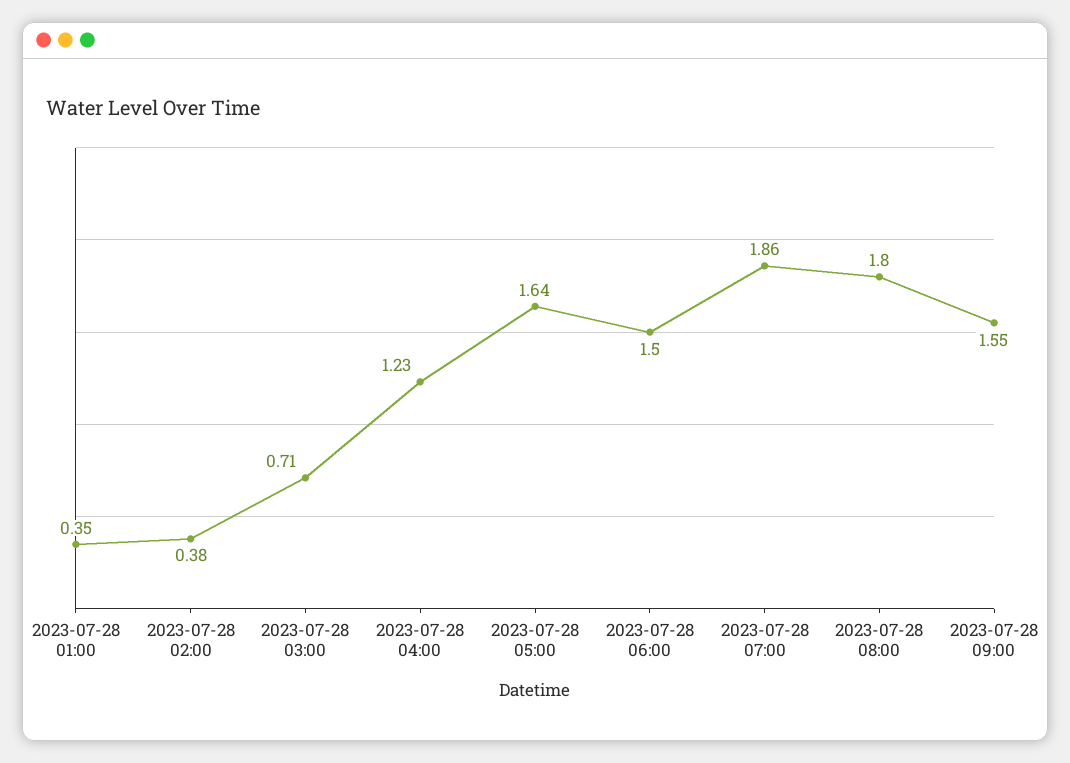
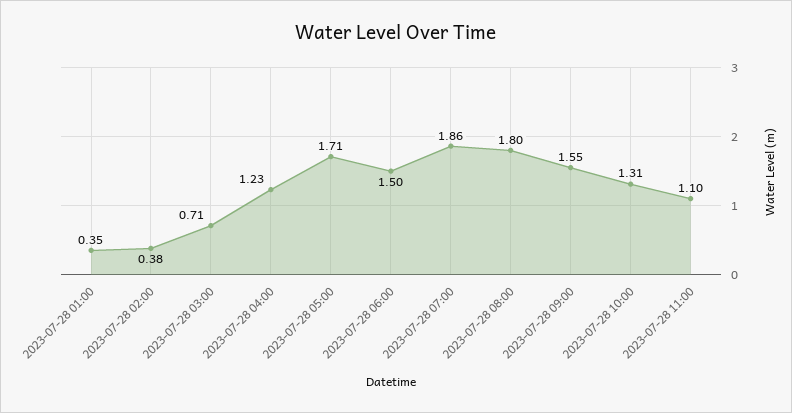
2023-07-28 05:00: 1.64 -> 1.71
2023-07-28 10:00: none -> 1.31
2023-07-28 11:00: none -> 1.1

